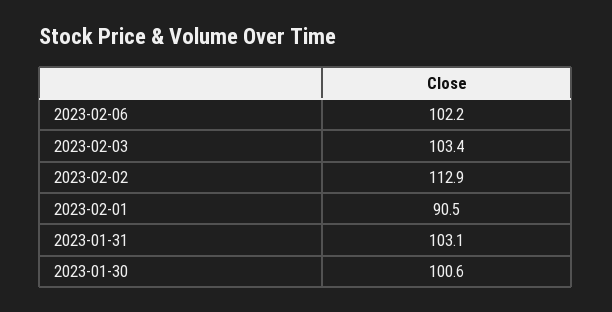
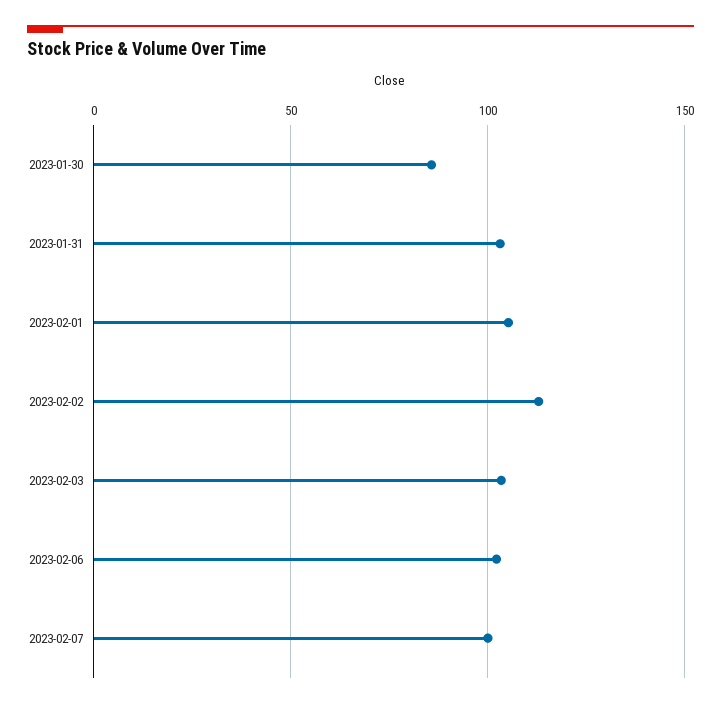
2023-02-01: 90.5 -> 105
2023-01-30: 100.6 -> 85
2023-02-07: none -> 100

